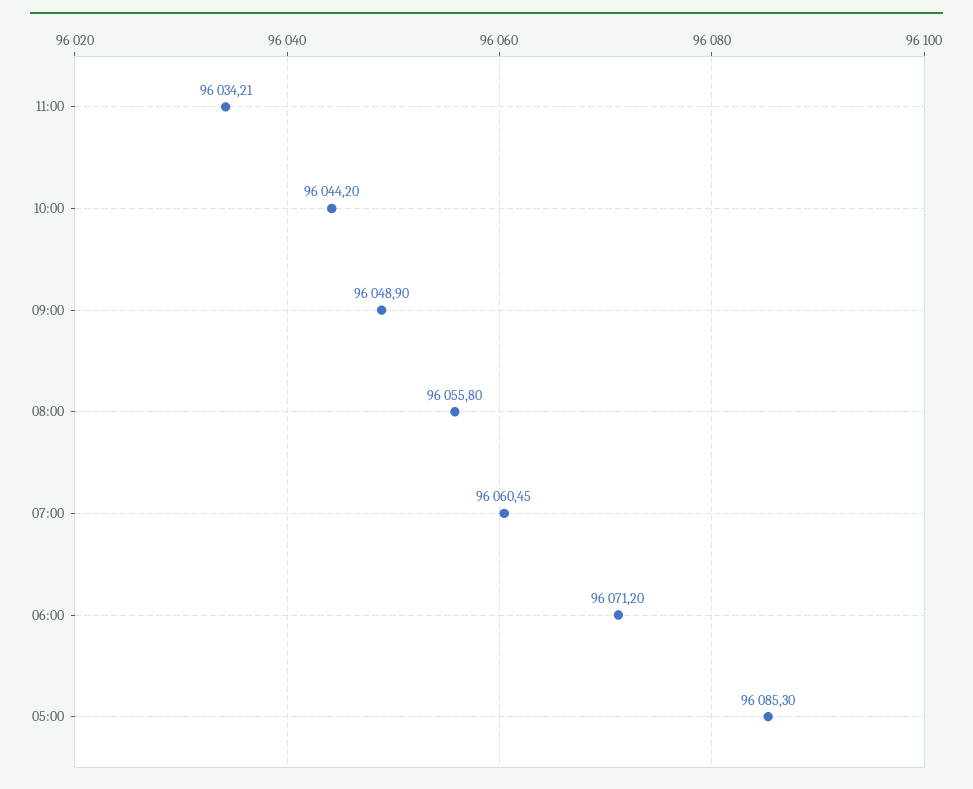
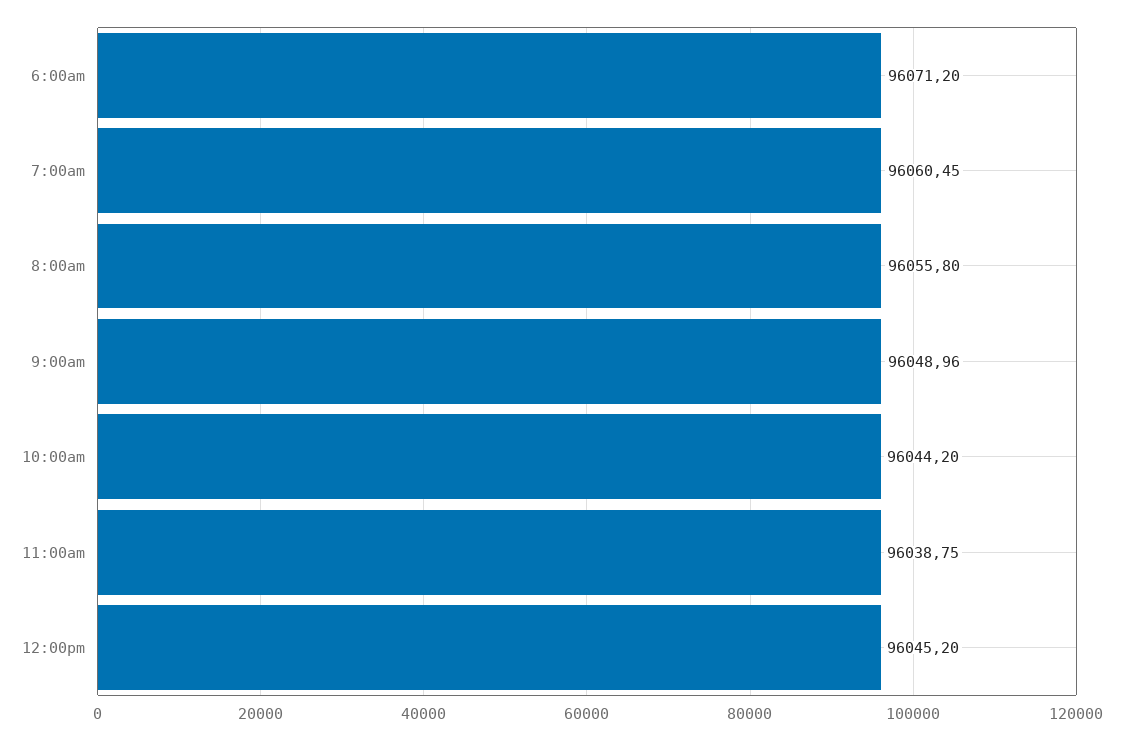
11:00: 96034.21 -> 96038.75
09:00: 96048.9 -> 96048.96
05:00: 96085.3 -> none
12:00pm: none -> 96045.2

